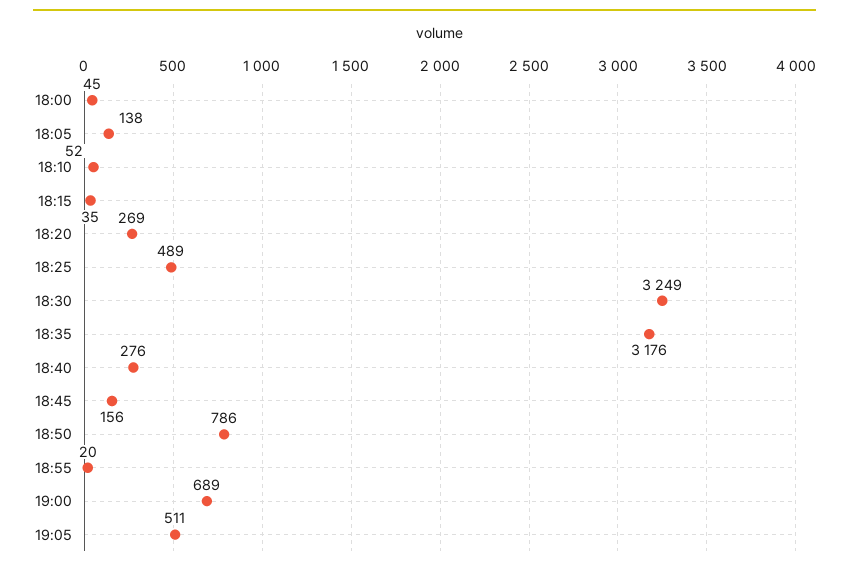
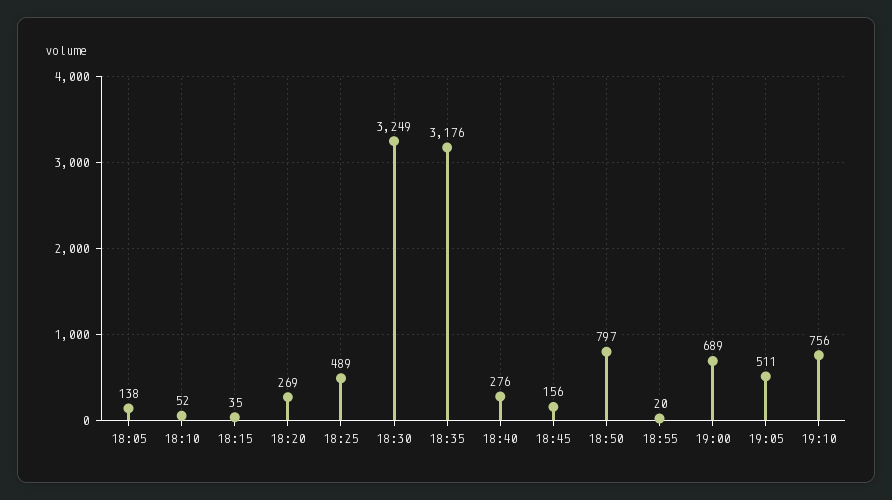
18:00: 45 -> none
18:50: 786 -> 797
19:10: none -> 756

